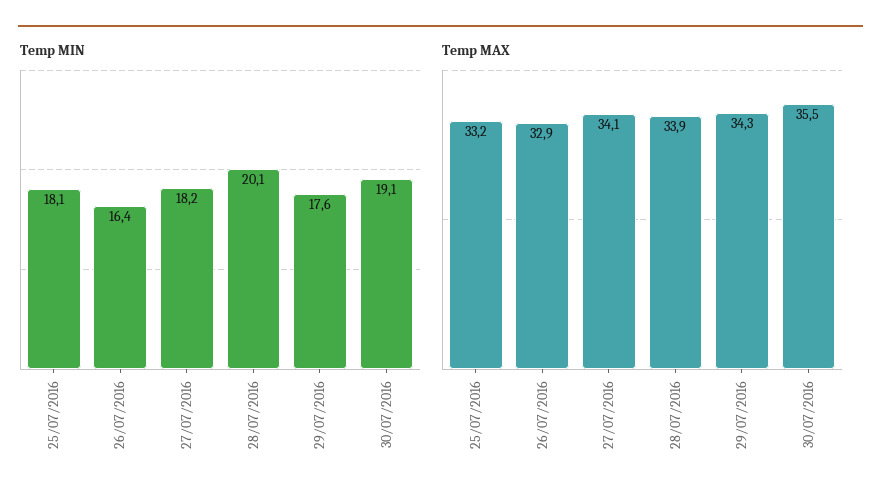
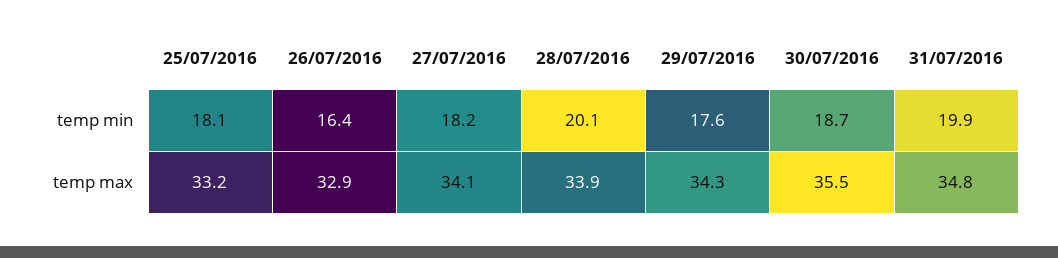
Temp MIN, 30/07/2016: 19.1 -> 18.7
Temp MIN, 31/07/2016: none -> 19.9
Temp MAX, 31/07/2016: none -> 34.8

